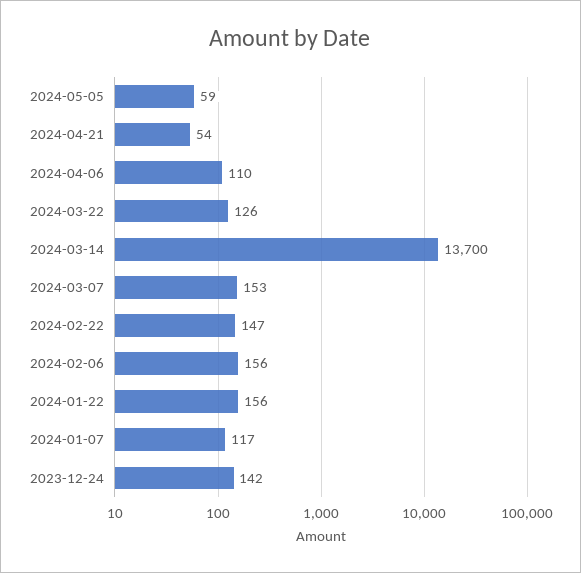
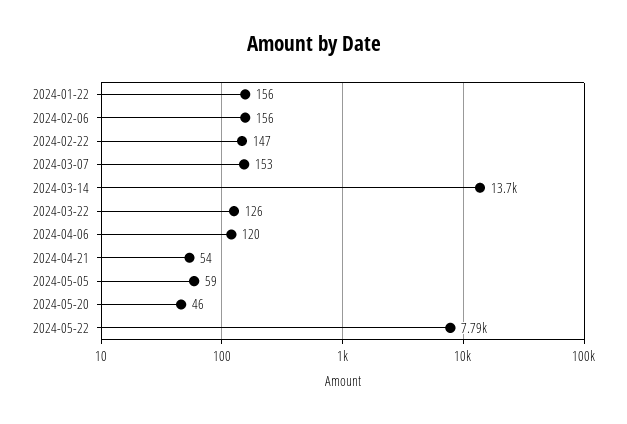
2024-04-06: 110 -> 120
2024-01-07: 117 -> none
2023-12-24: 142 -> none
2024-05-20: none -> 46
2024-05-22: none -> 7790

